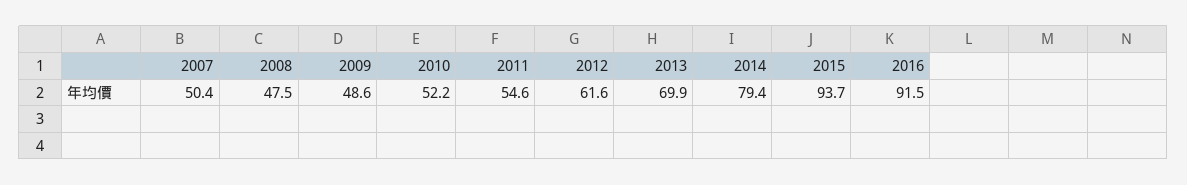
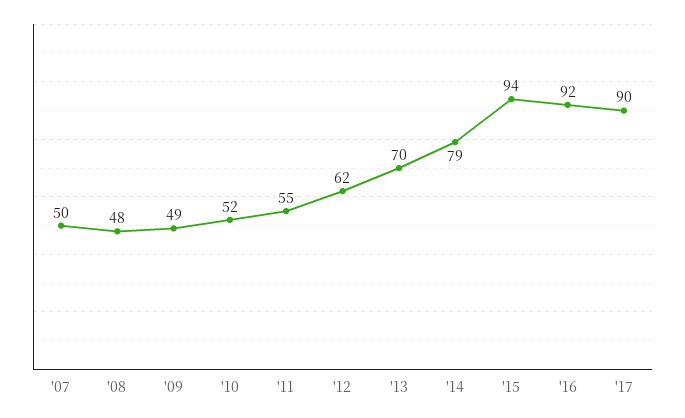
'17: none -> 90

